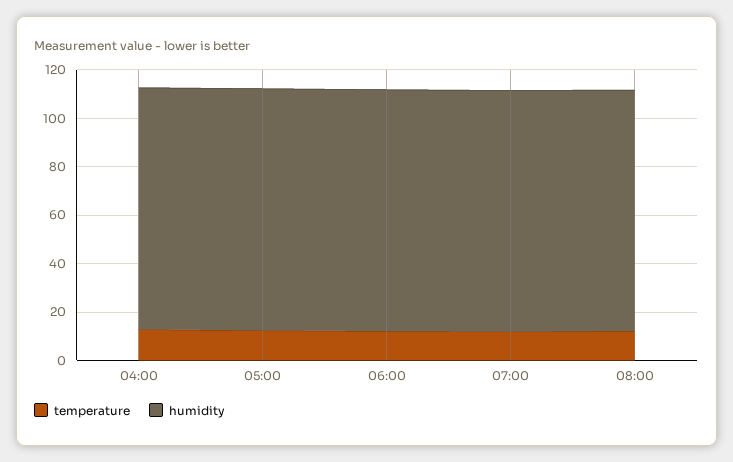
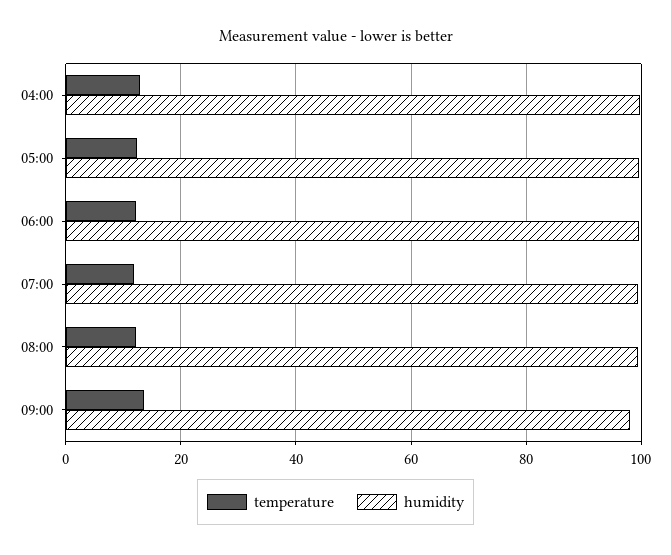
temperature, 09:00: none -> 14
humidity, 09:00: none -> 98

